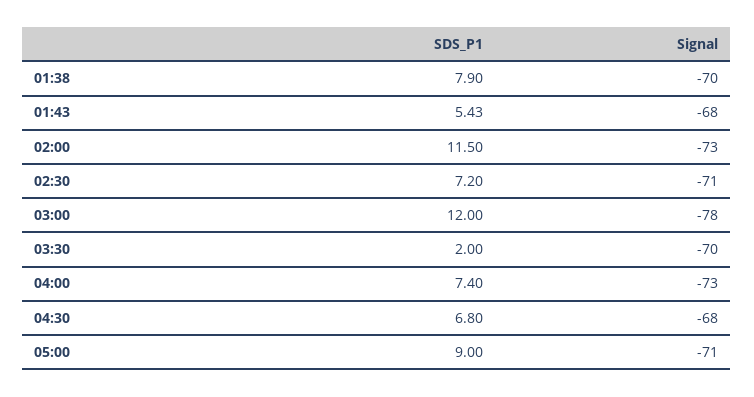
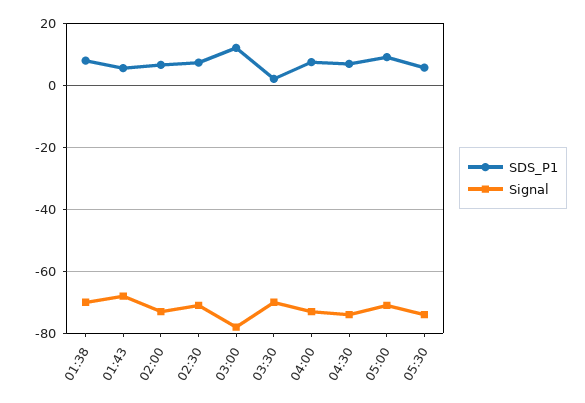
SDS_P1, 02:00: 11.5 -> 6
Signal, 04:30: -68 -> -74
SDS_P1, 05:30: none -> 6
Signal, 05:30: none -> -74

